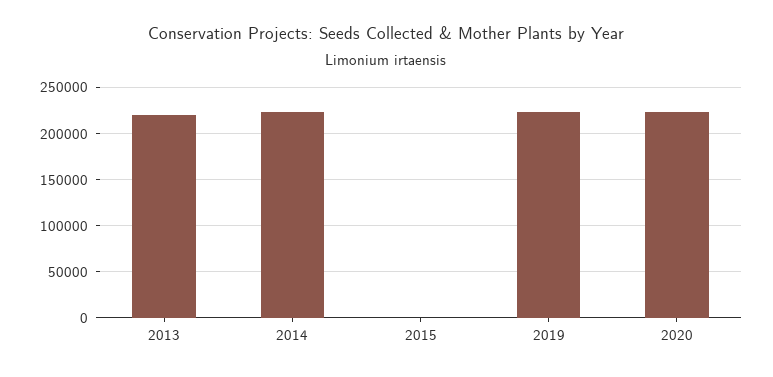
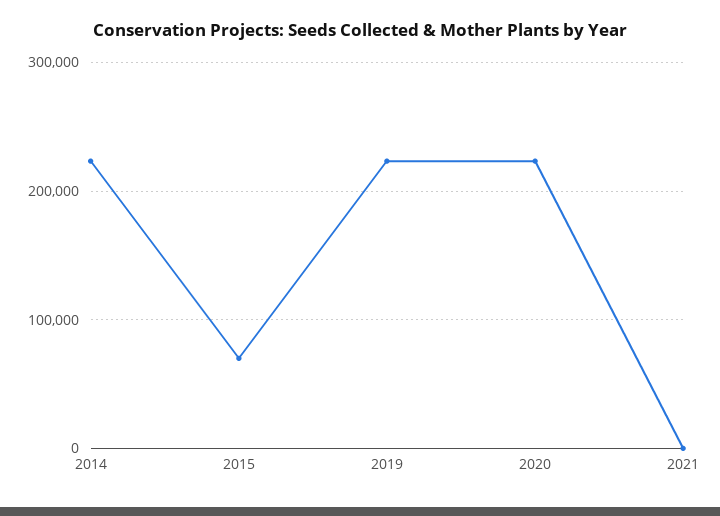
2013: 220000 -> none
2015: 0 -> 70000
2021: none -> 0

